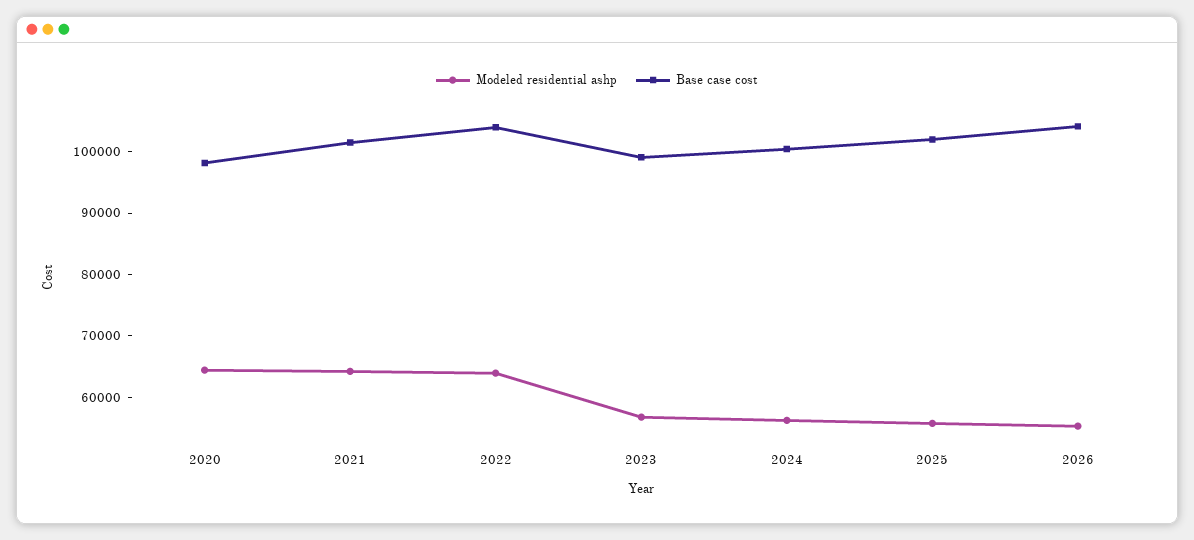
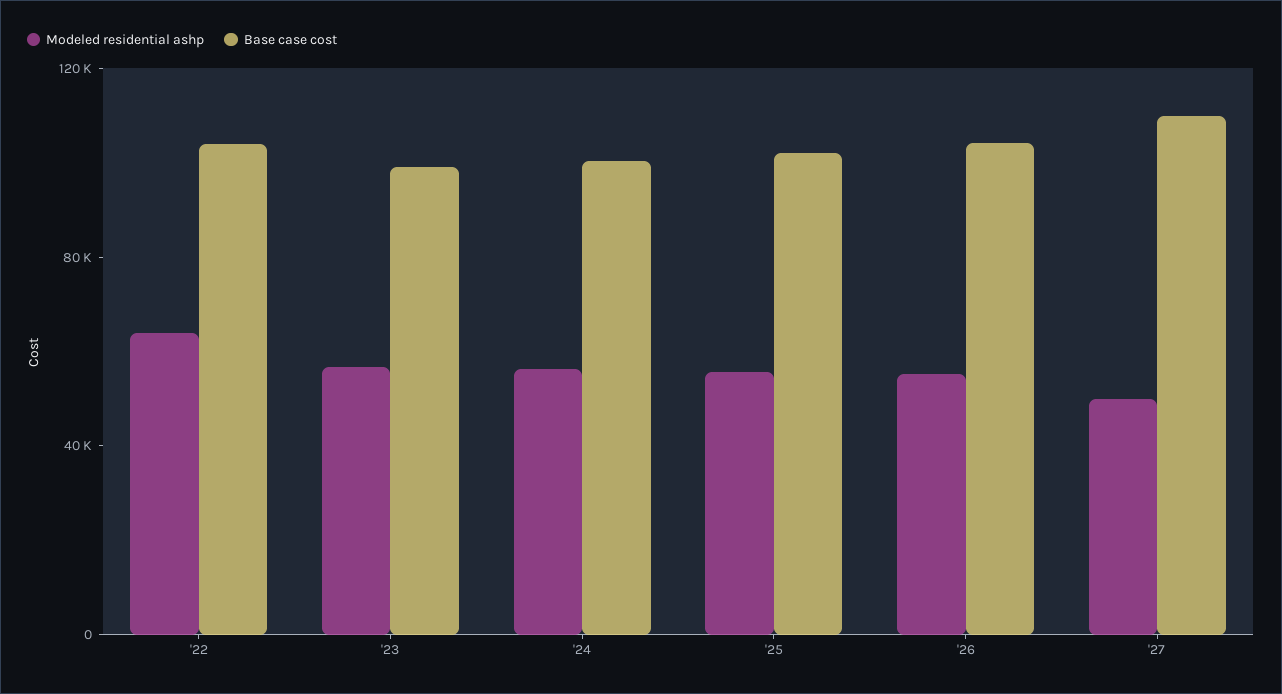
Modeled residential ashp, 2020: 64000 -> none
Base case cost, 2020: 98000 -> none
Modeled residential ashp, 2021: 64000 -> none
Base case cost, 2021: 102000 -> none
Modeled residential ashp, '27: none -> 50000
Base case cost, '27: none -> 110000

